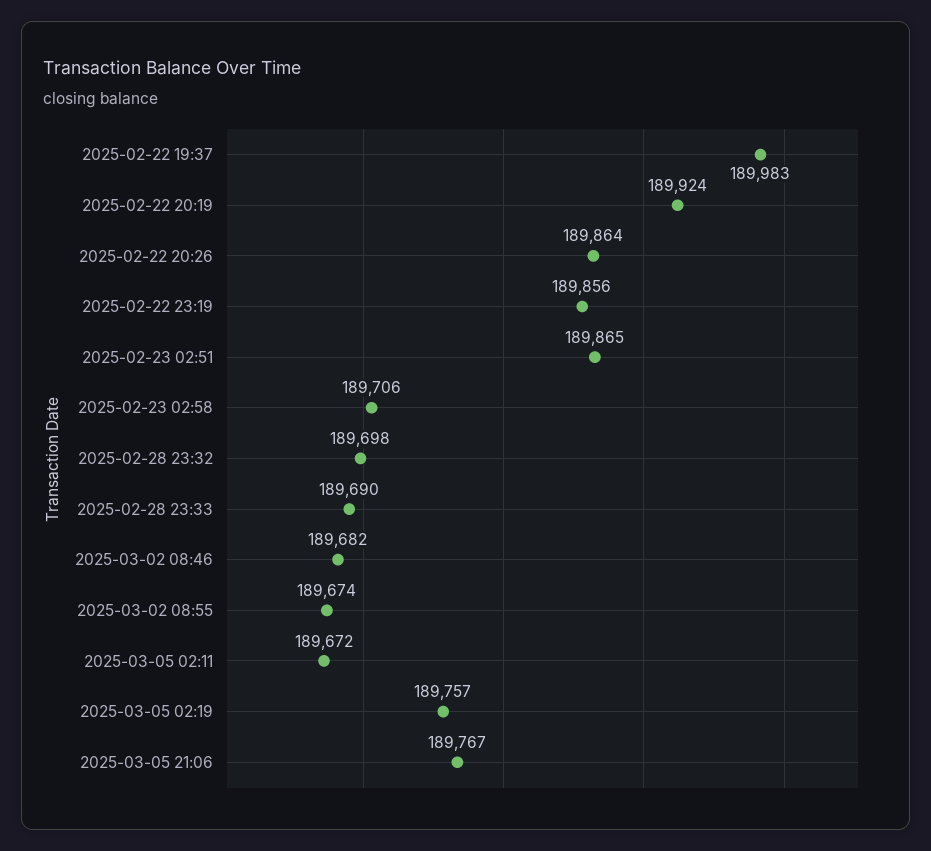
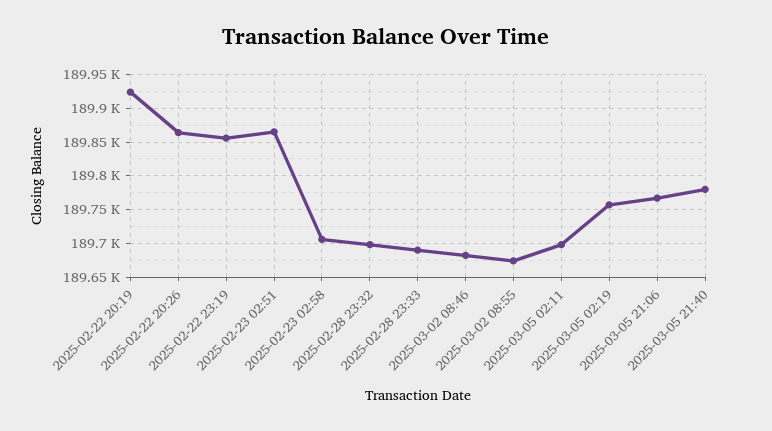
2025-02-22 19:37: 189983 -> none
2025-03-05 02:11: 189672 -> 189700
2025-03-05 21:40: none -> 189780

